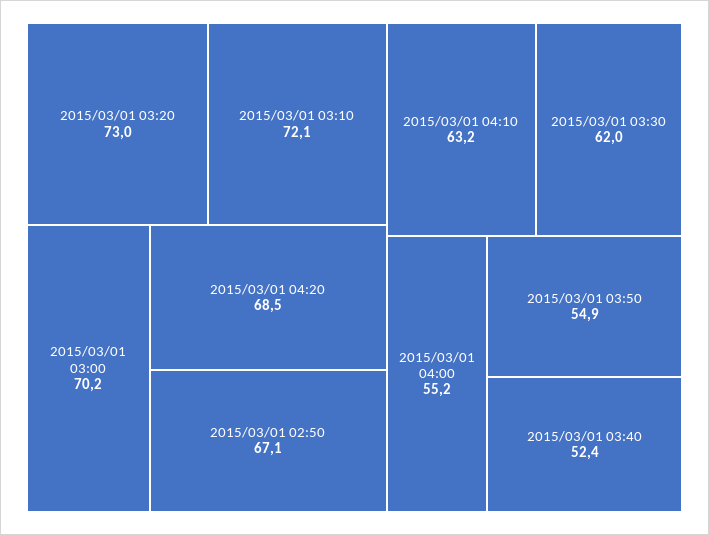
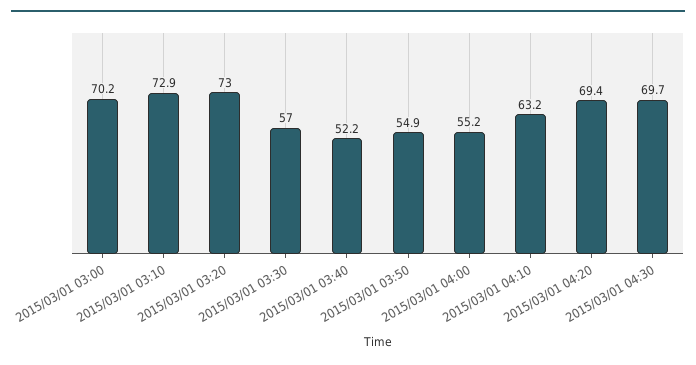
2015/03/01 03:10: 72.1 -> 72.9
2015/03/01 04:20: 68.5 -> 69.4
2015/03/01 02:50: 67.1 -> none
2015/03/01 03:30: 62 -> 57
2015/03/01 03:40: 52.4 -> 52.2
2015/03/01 04:30: none -> 69.7

